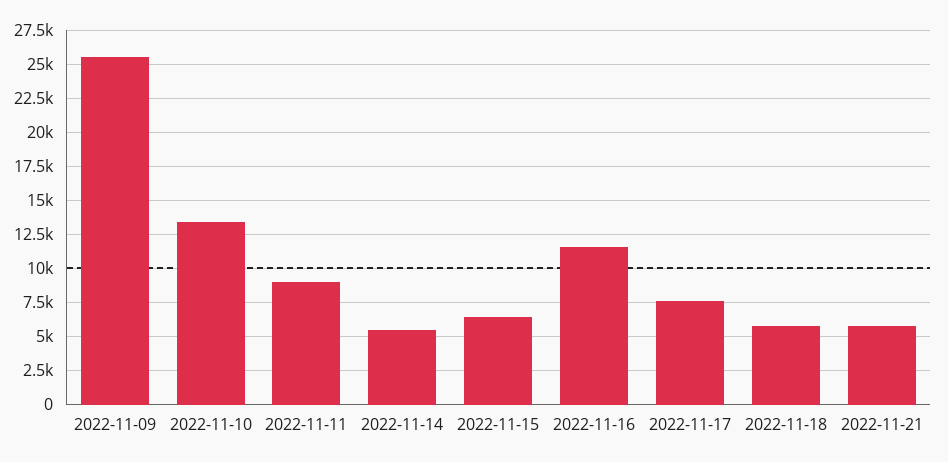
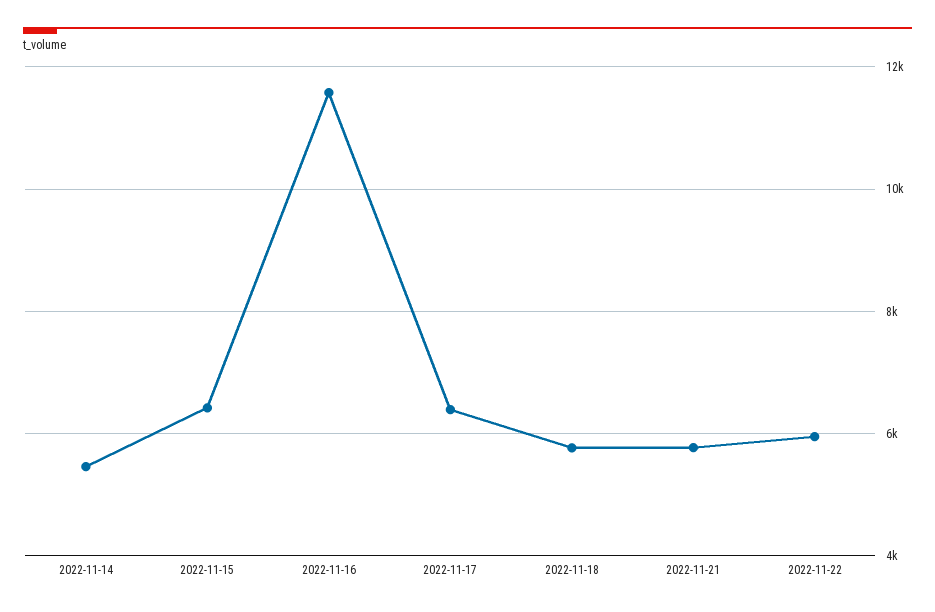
2022-11-09: 25500 -> none
2022-11-10: 13500 -> none
2022-11-11: 9000 -> none
2022-11-17: 7500 -> 6400
2022-11-22: none -> 6000

